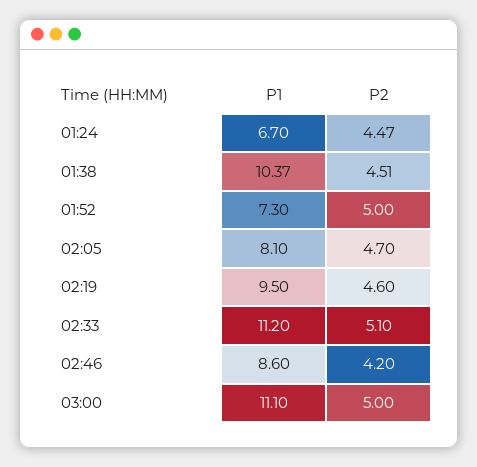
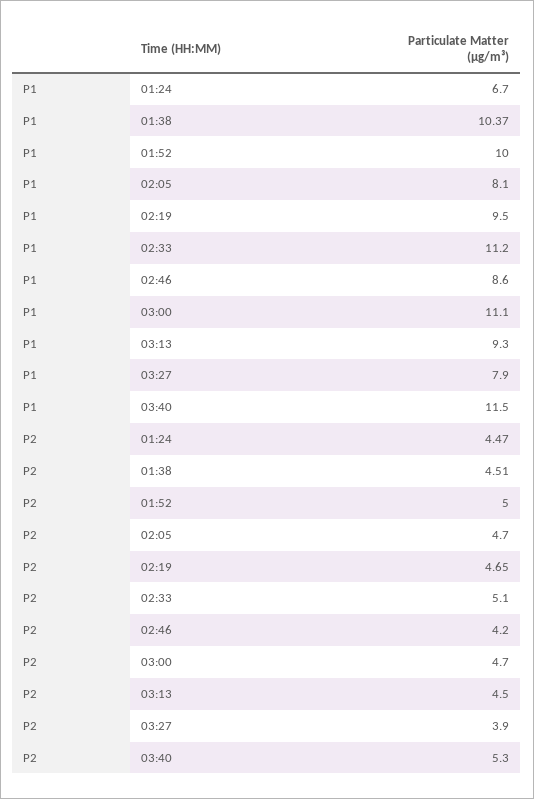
P1, 01:52: 7.3 -> 10
P2, 02:19: 4.6 -> 4.65
P2, 03:00: 5 -> 4.7
P1, 03:13: none -> 9.3
P1, 03:27: none -> 7.9
P1, 03:40: none -> 11.5
P2, 03:13: none -> 4.5
P2, 03:27: none -> 3.9
P2, 03:40: none -> 5.3

